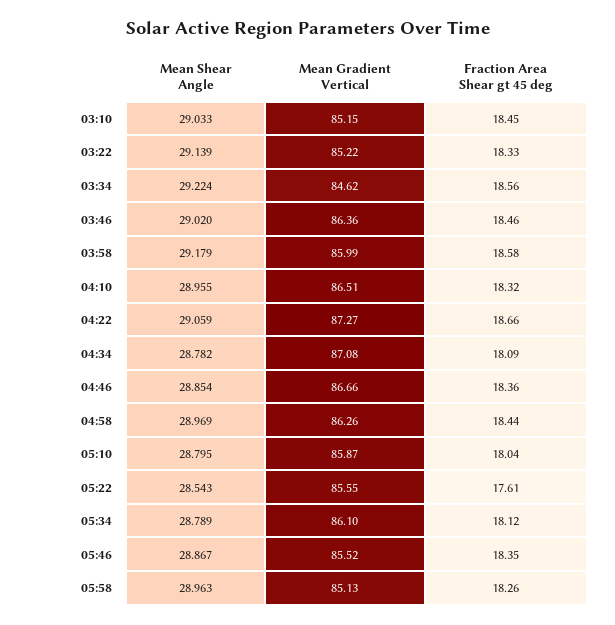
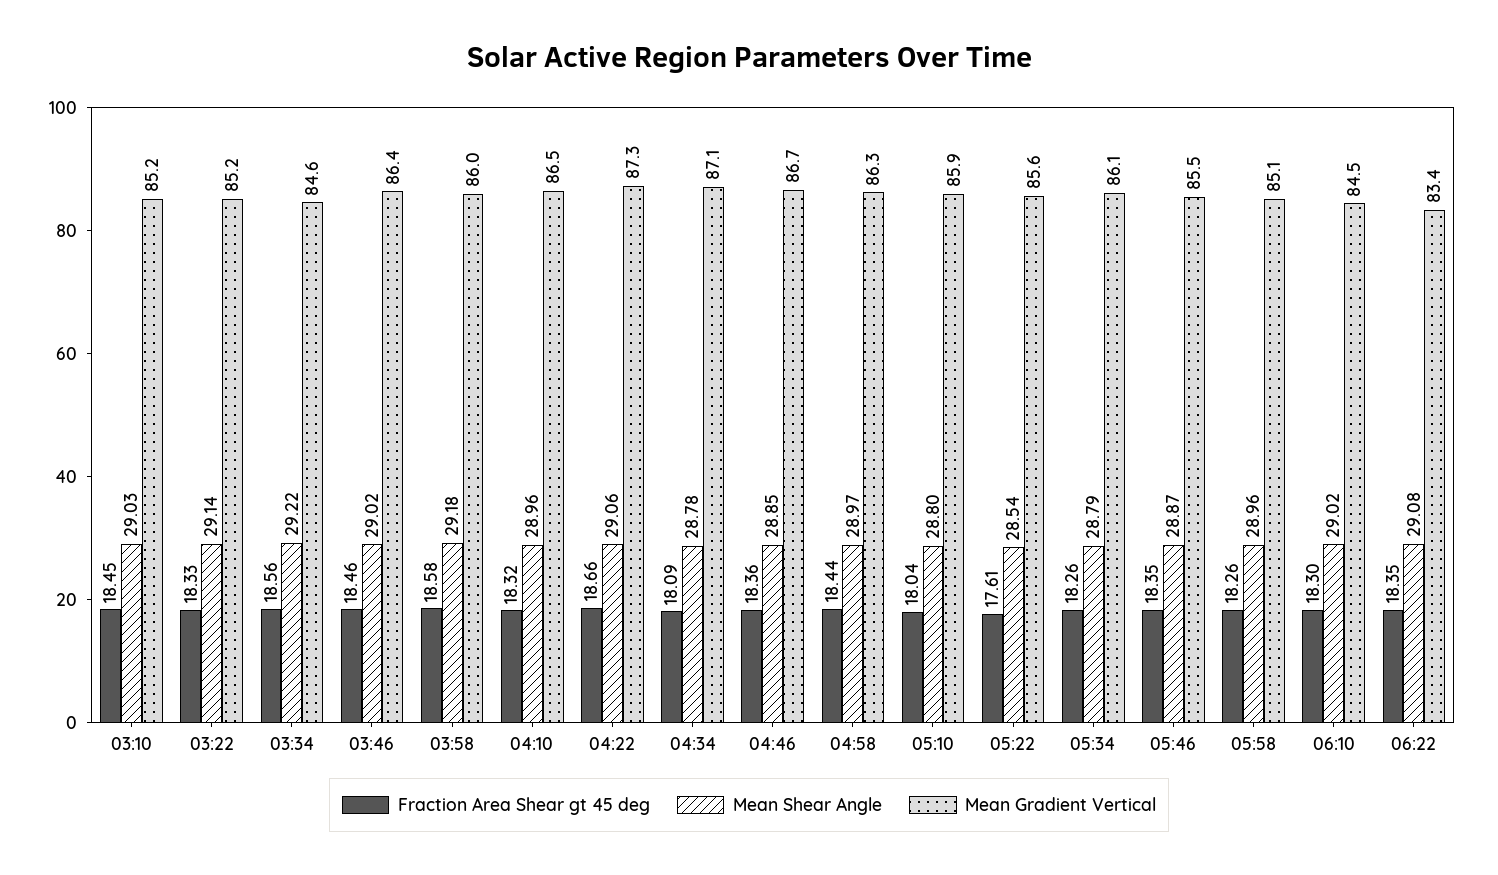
Fraction Area Shear gt 45 deg, 05:34: 18.12 -> 18.26
Fraction Area Shear gt 45 deg, 06:10: none -> 18.3
Mean Shear Angle, 06:10: none -> 29.02
Mean Gradient Vertical, 06:10: none -> 84.5
Fraction Area Shear gt 45 deg, 06:22: none -> 18.35
Mean Shear Angle, 06:22: none -> 29.08
Mean Gradient Vertical, 06:22: none -> 83.4

